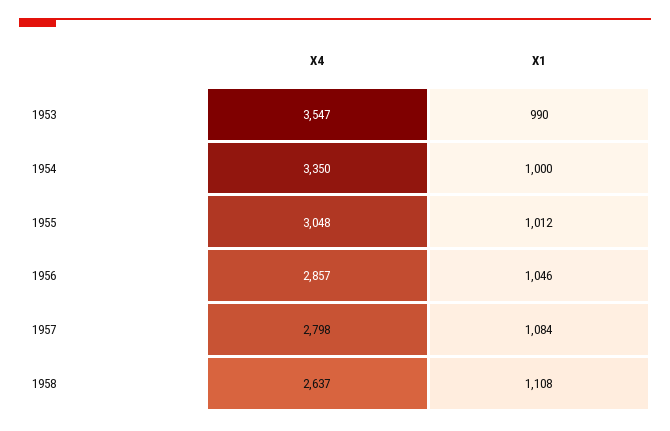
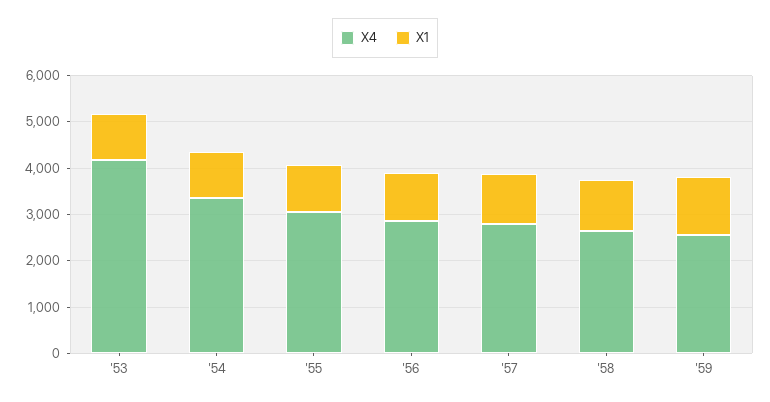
X4, 1953: 3547 -> 4200
X4, '59: none -> 2600
X1, '59: none -> 1200

